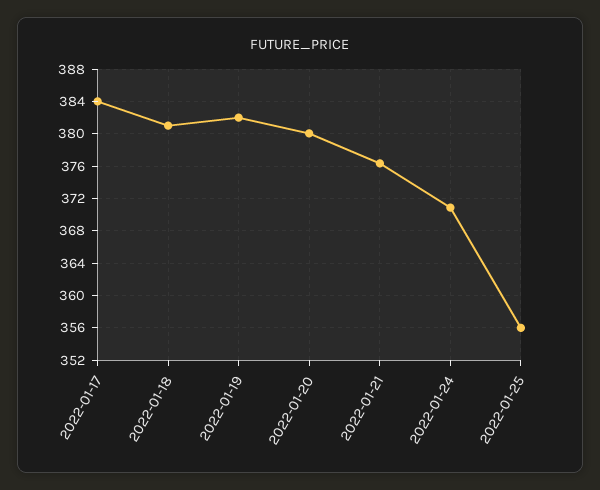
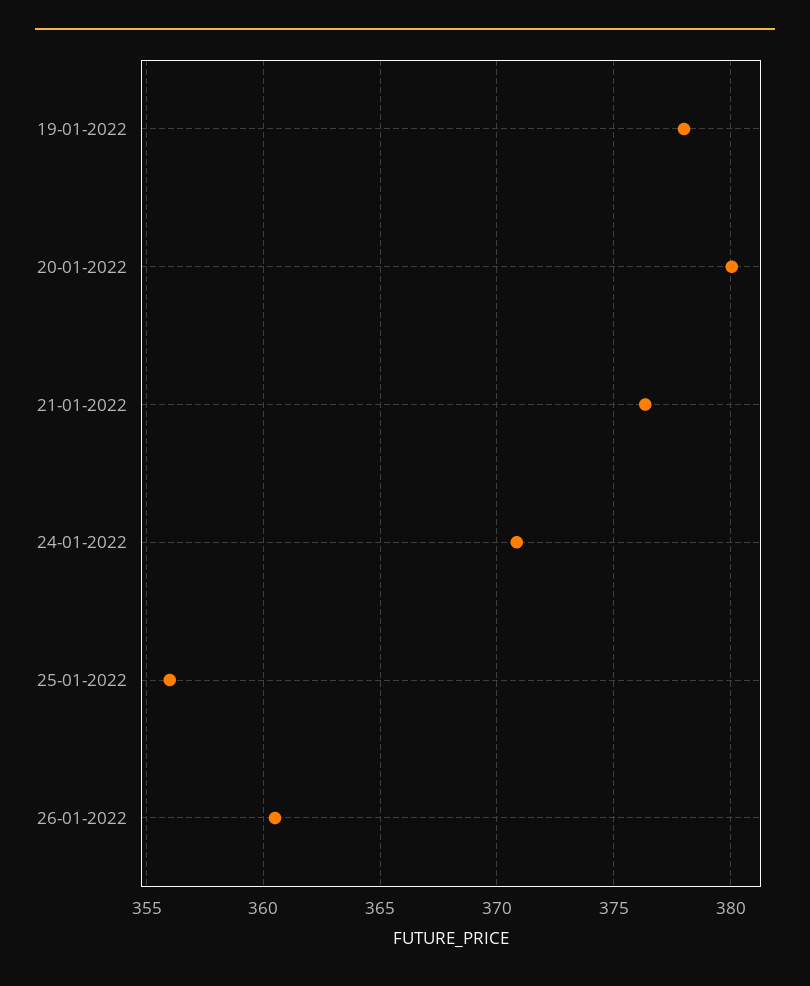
2022-01-17: 384 -> none
2022-01-18: 381 -> none
2022-01-19: 382 -> 378
26-01-2022: none -> 360.5

